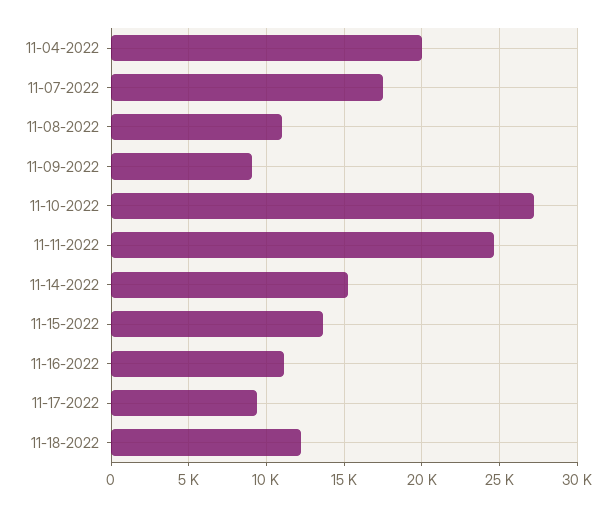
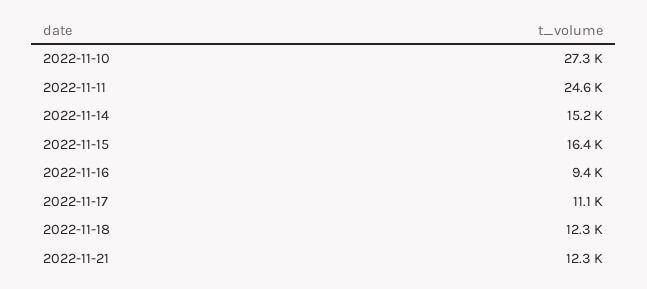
11-04-2022: 20000 -> none
11-07-2022: 17500 -> none
11-08-2022: 11000 -> none
11-09-2022: 9000 -> none
11-15-2022: 13500 -> 16400
11-16-2022: 11000 -> 9400
11-17-2022: 9500 -> 11100
2022-11-21: none -> 12300

